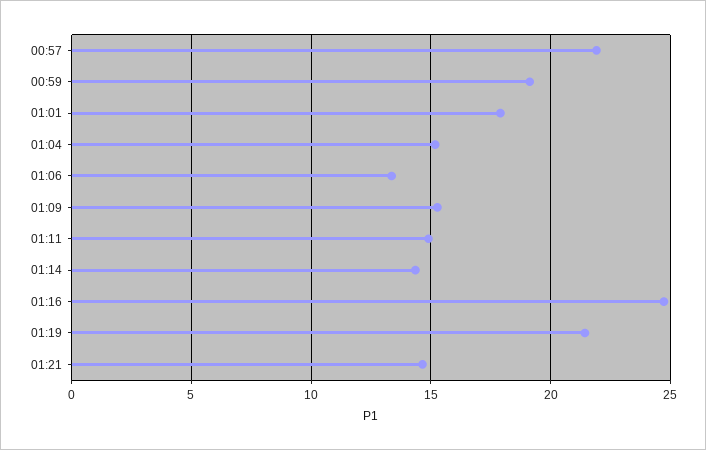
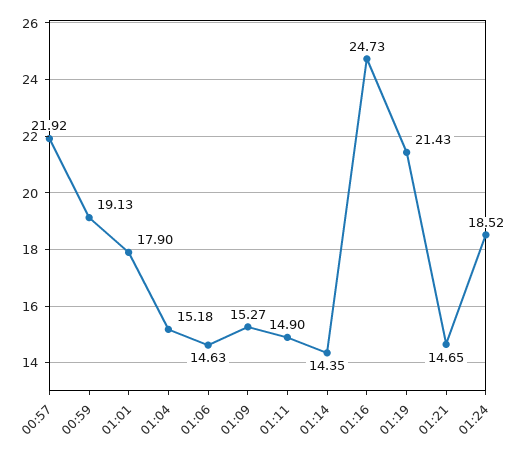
01:06: 13.5 -> 14.63
01:24: none -> 18.52

